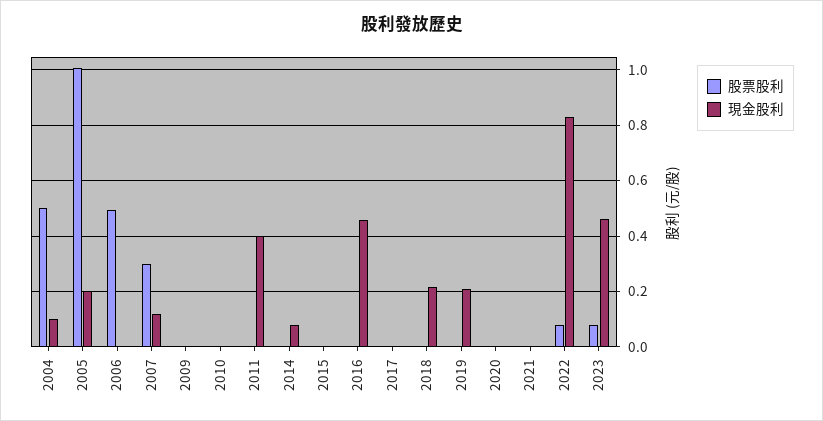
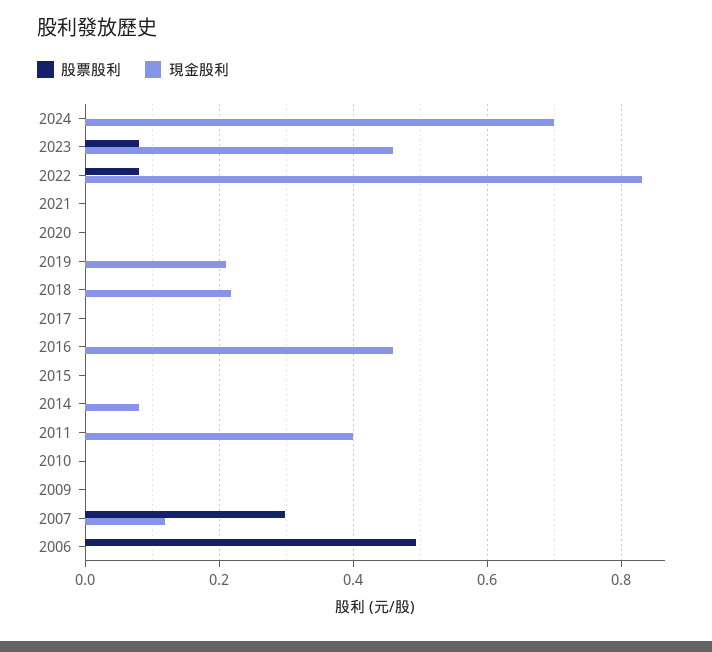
股票股利, 2004: 0.5 -> none
現金股利, 2004: 0.1 -> none
股票股利, 2005: 1 -> none
現金股利, 2005: 0.2 -> none
股票股利, 2024: none -> 0
現金股利, 2024: none -> 0.7

